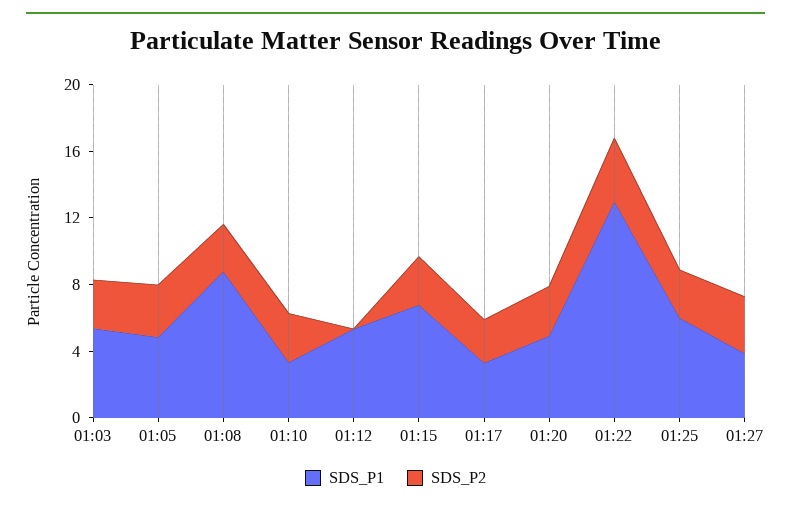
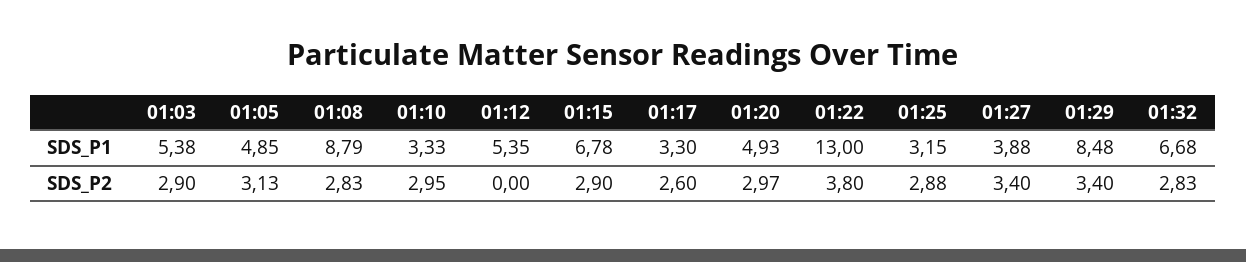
SDS_P1, 01:25: 6 -> 3.15
SDS_P1, 01:29: none -> 8.48
SDS_P1, 01:32: none -> 6.68
SDS_P2, 01:29: none -> 3.4
SDS_P2, 01:32: none -> 2.83

